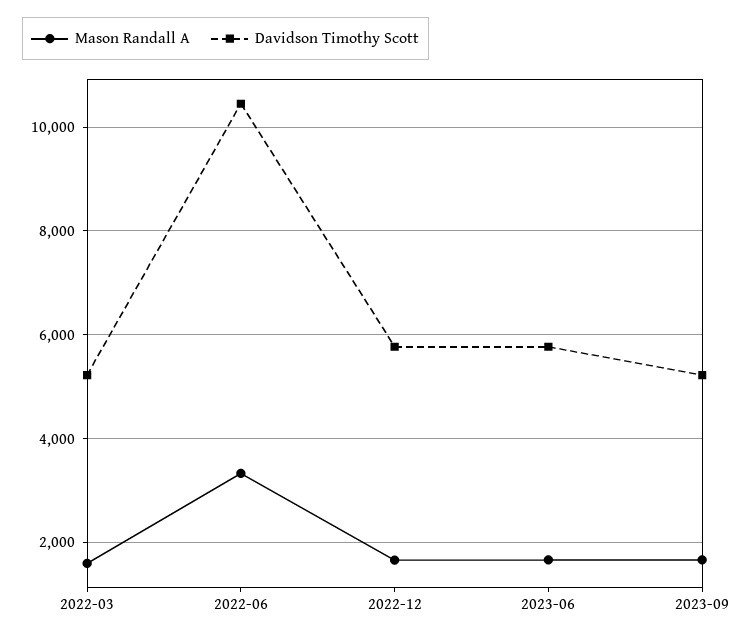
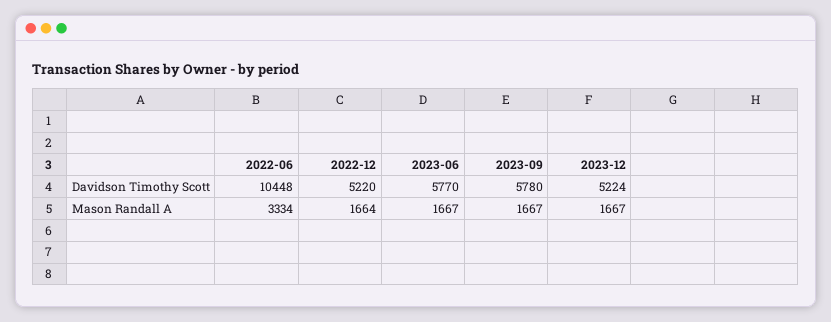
Mason Randall A, 2022-03: 1600 -> none
Davidson Timothy Scott, 2022-03: 5200 -> none
Davidson Timothy Scott, 2022-12: 5800 -> 5220
Davidson Timothy Scott, 2023-09: 5200 -> 5780
Davidson Timothy Scott, 2023-12: none -> 5224
Mason Randall A, 2023-12: none -> 1667

